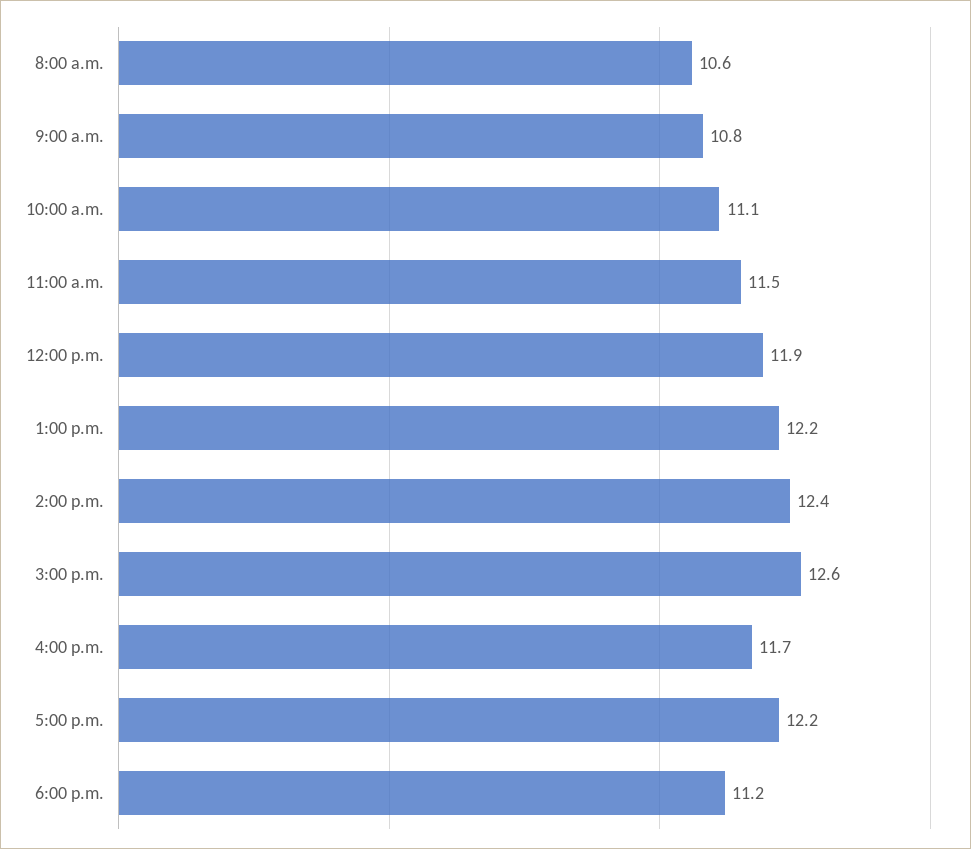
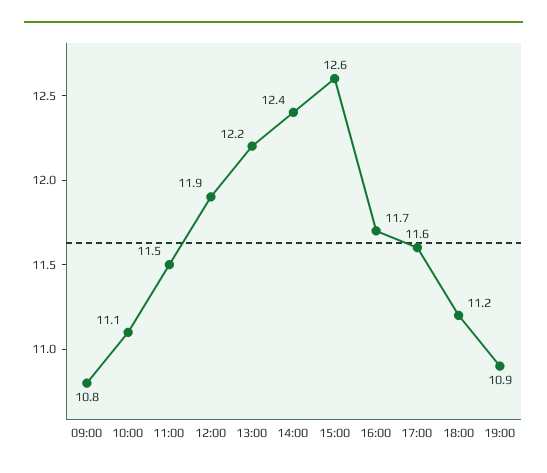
8:00 a.m.: 10.6 -> none
5:00 p.m.: 12.2 -> 11.6
19:00: none -> 10.9

